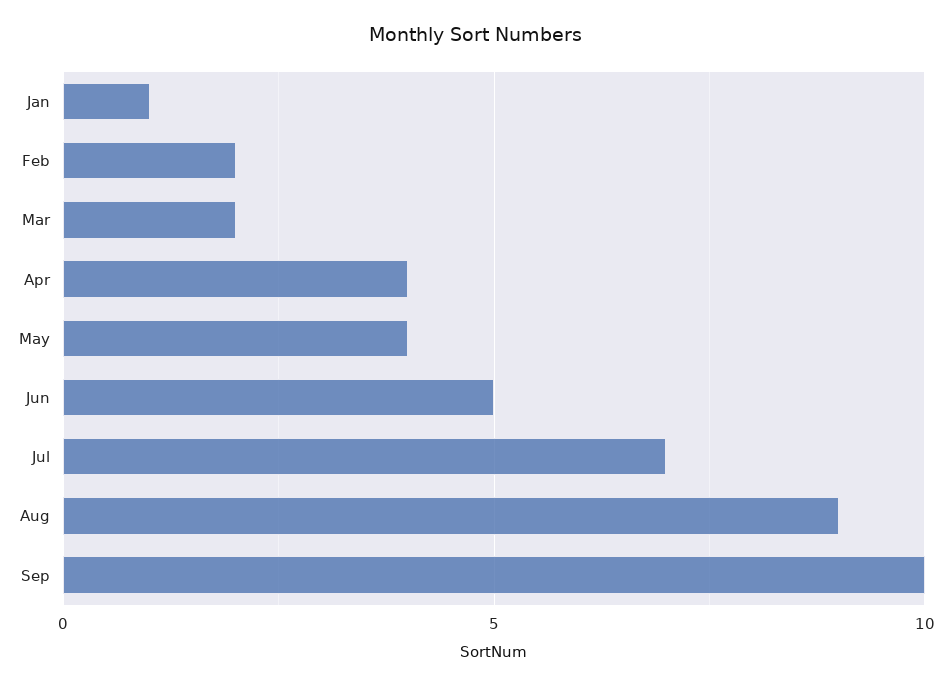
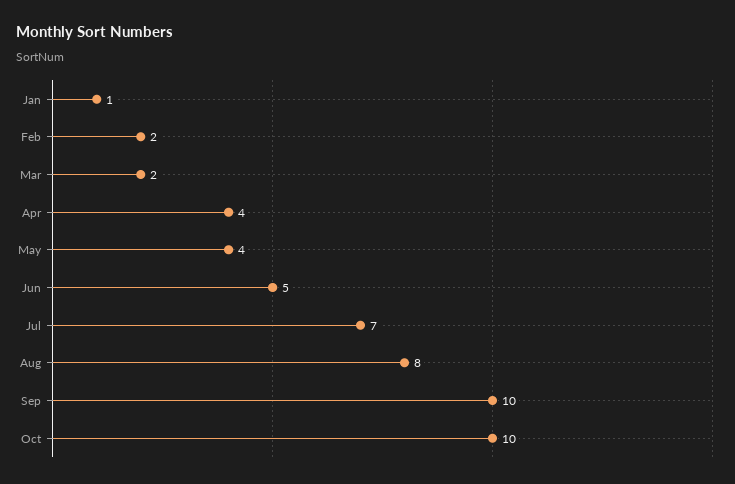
Aug: 9 -> 8
Oct: none -> 10

